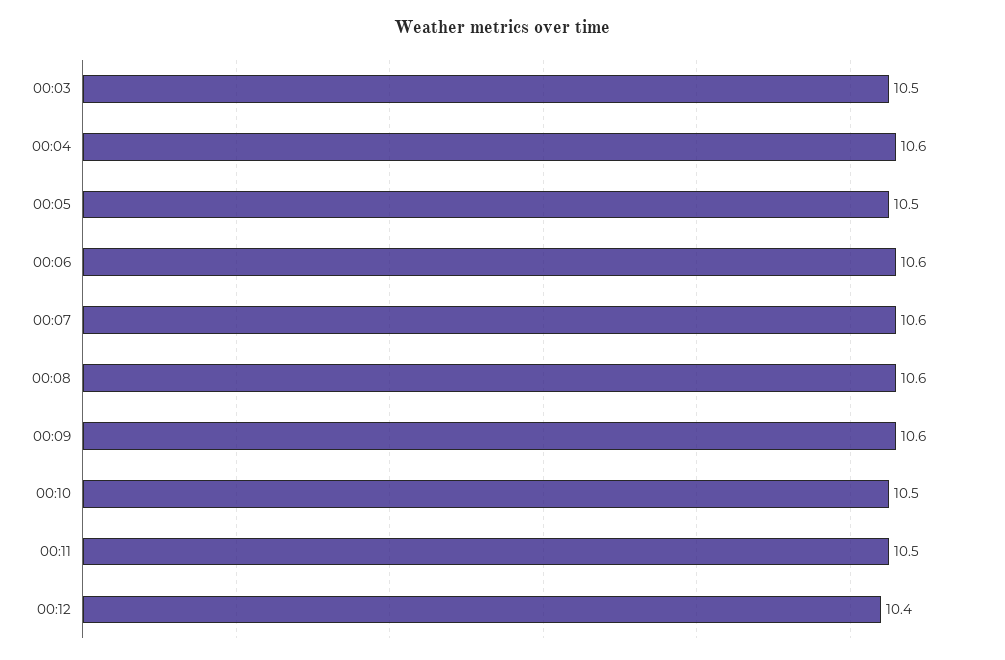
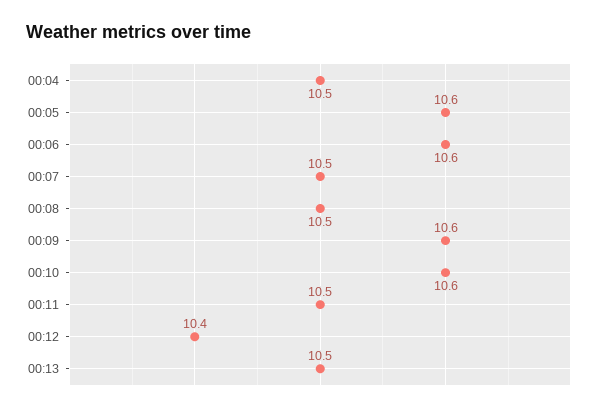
00:03: 10.5 -> none
00:04: 10.6 -> 10.5
00:05: 10.5 -> 10.6
00:07: 10.6 -> 10.5
00:08: 10.6 -> 10.5
00:10: 10.5 -> 10.6
00:13: none -> 10.5

